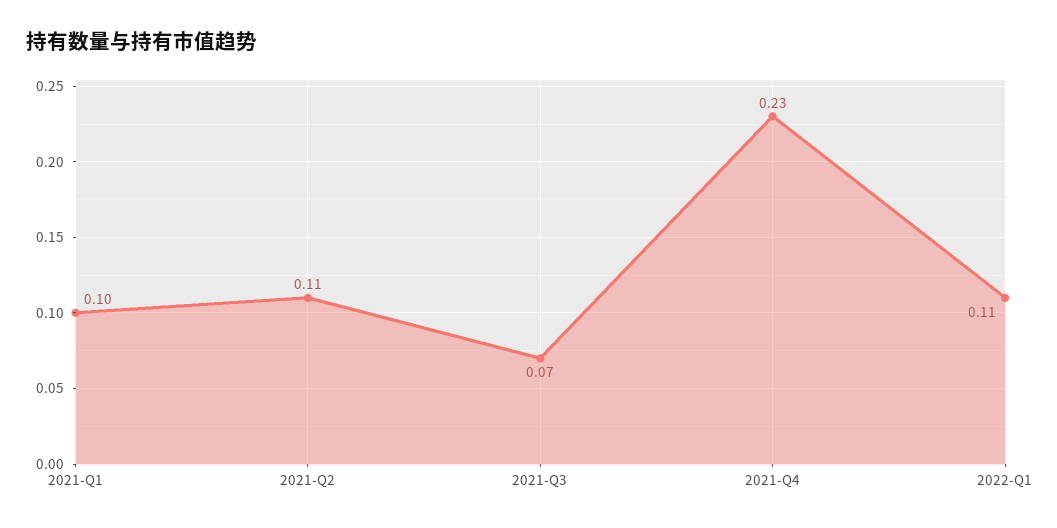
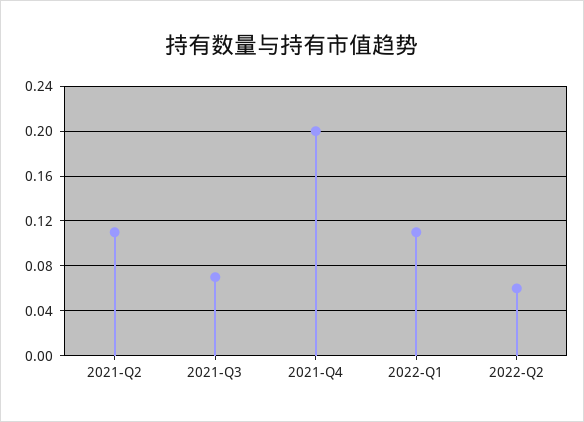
2021-Q1: 0.1 -> none
2021-Q4: 0.23 -> 0.2
2022-Q2: none -> 0.06

